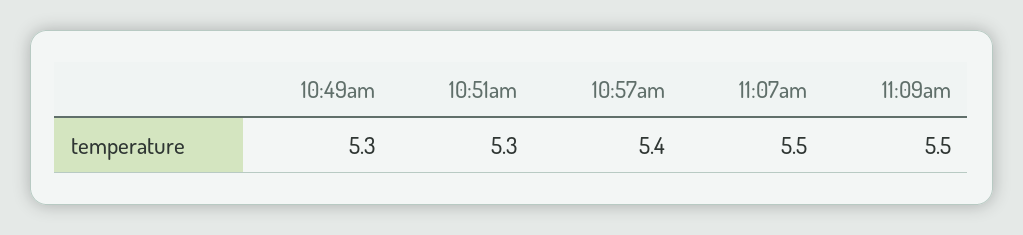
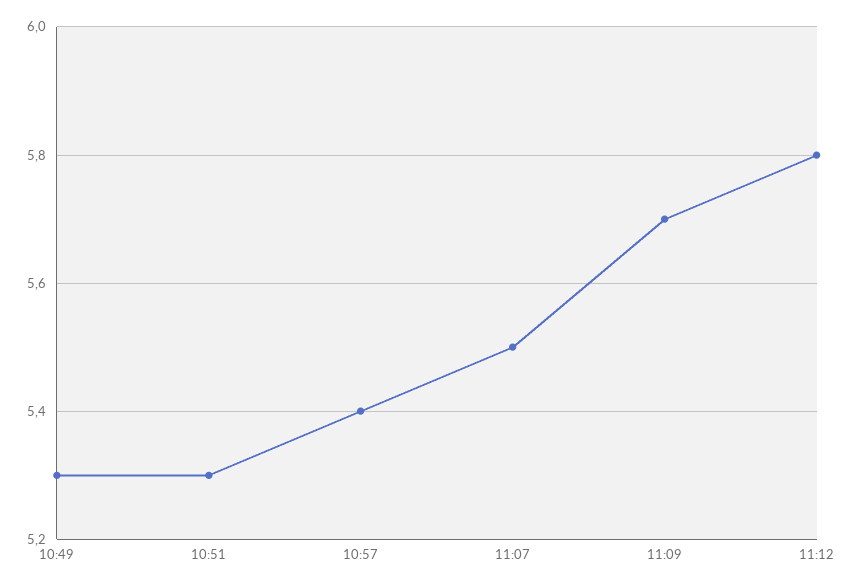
11:09am: 5.5 -> 5.7
11:12: none -> 5.8

